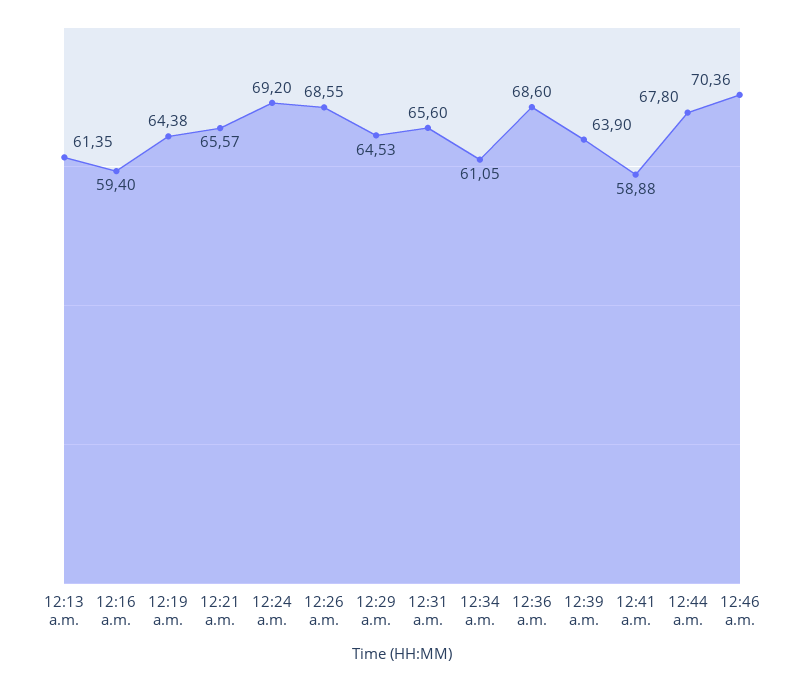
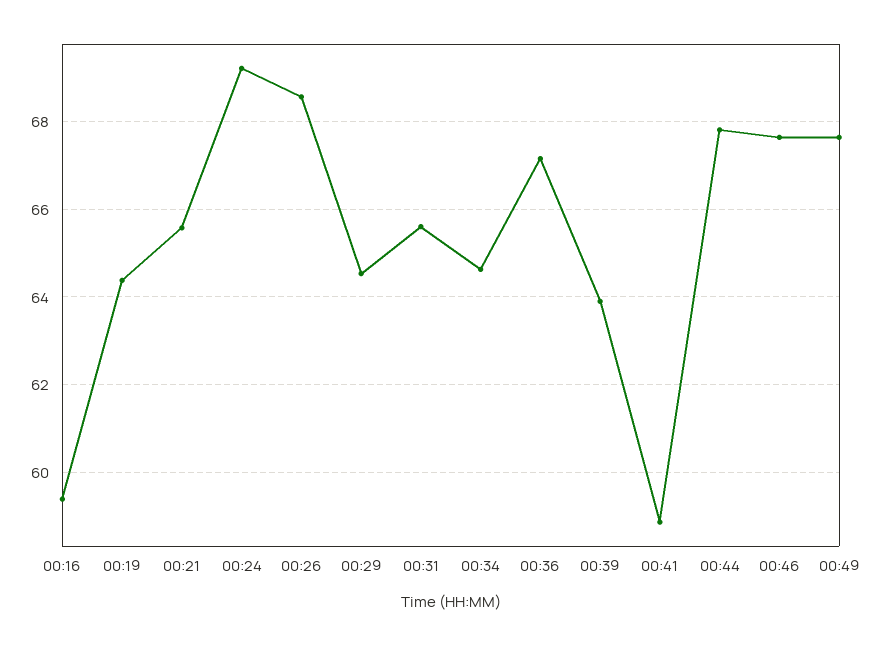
12:13 a.m.: 61.35 -> none
12:34 a.m.: 61.05 -> 64.6
12:36 a.m.: 68.6 -> 67.2
12:46 a.m.: 70.36 -> 67.6
00:49: none -> 67.6

